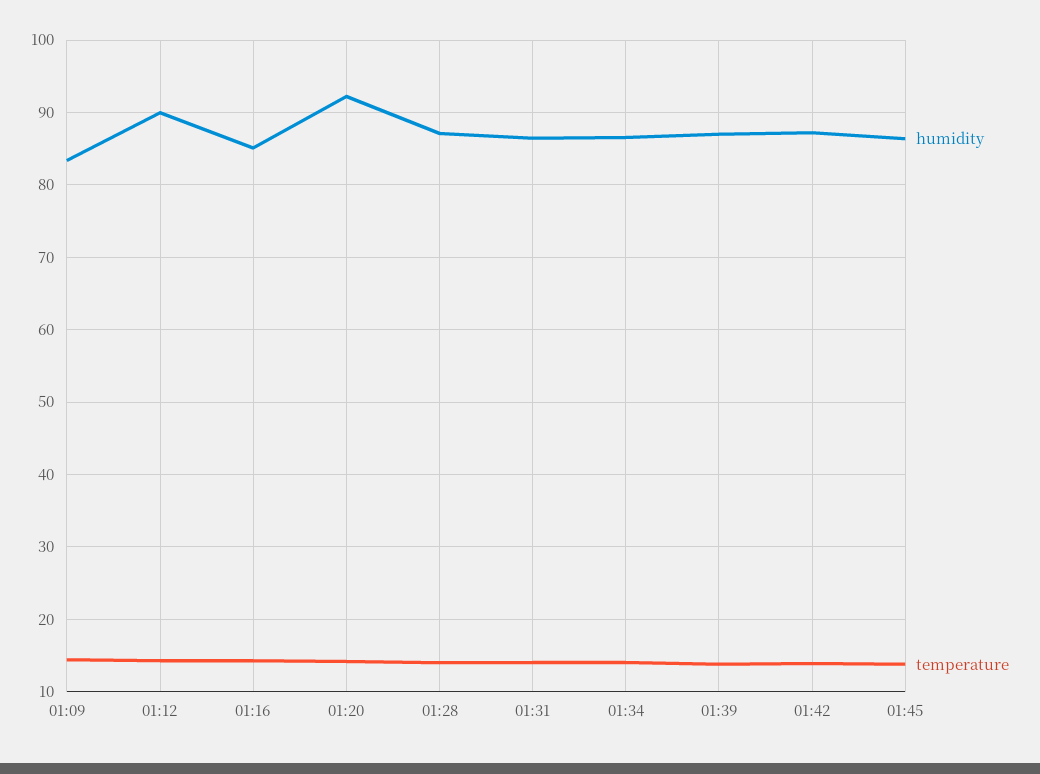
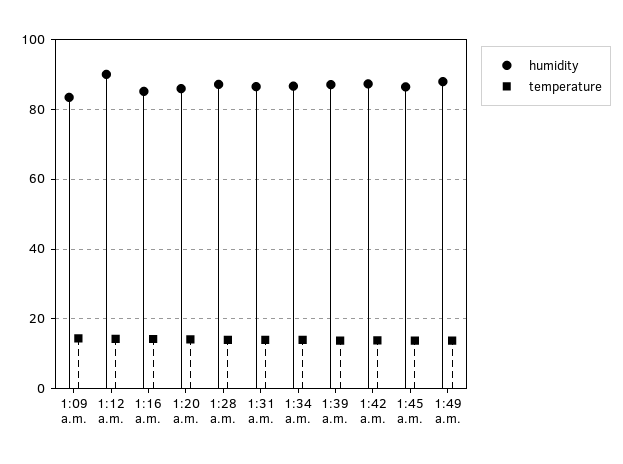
humidity, 01:20: 92 -> 86
humidity, 1:49 a.m.: none -> 88
temperature, 1:49 a.m.: none -> 14

